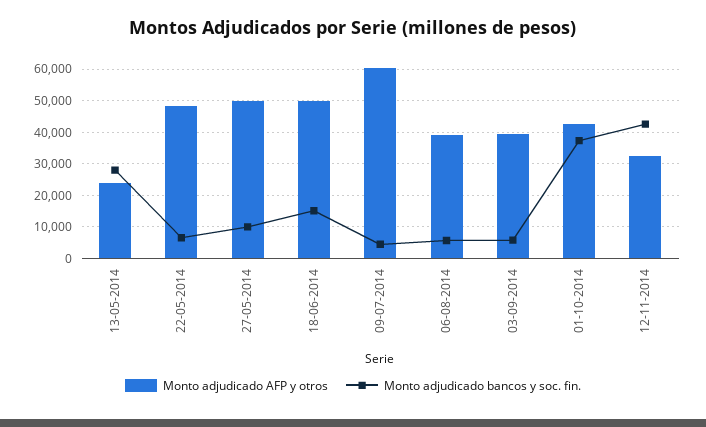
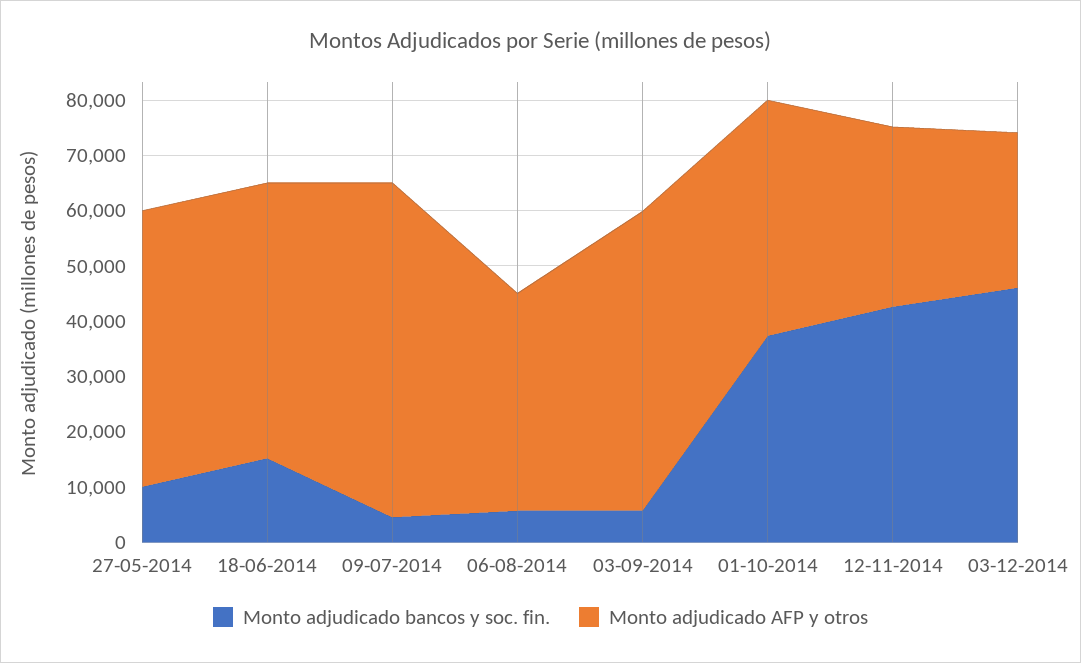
Monto adjudicado AFP y otros, 13-05-2014: 24000 -> none
Monto adjudicado bancos y soc. fin., 13-05-2014: 28000 -> none
Monto adjudicado AFP y otros, 22-05-2014: 48000 -> none
Monto adjudicado bancos y soc. fin., 22-05-2014: 6000 -> none
Monto adjudicado AFP y otros, 03-09-2014: 40000 -> 54000
Monto adjudicado bancos y soc. fin., 03-12-2014: none -> 46000
Monto adjudicado AFP y otros, 03-12-2014: none -> 28000

